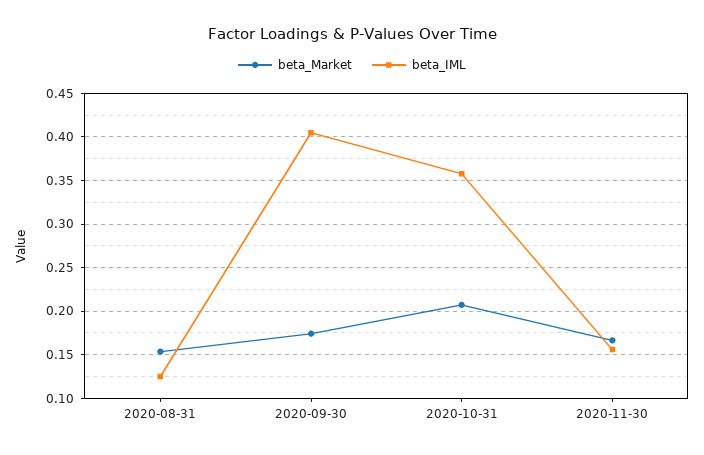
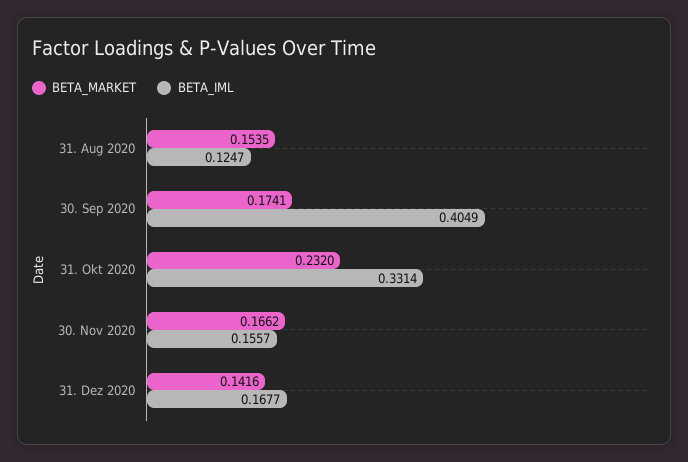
beta_Market, 2020-10-31: 0.21 -> 0.232
beta_IML, 2020-10-31: 0.36 -> 0.3314
beta_Market, 31. Dez 2020: none -> 0.1416
beta_IML, 31. Dez 2020: none -> 0.1677

